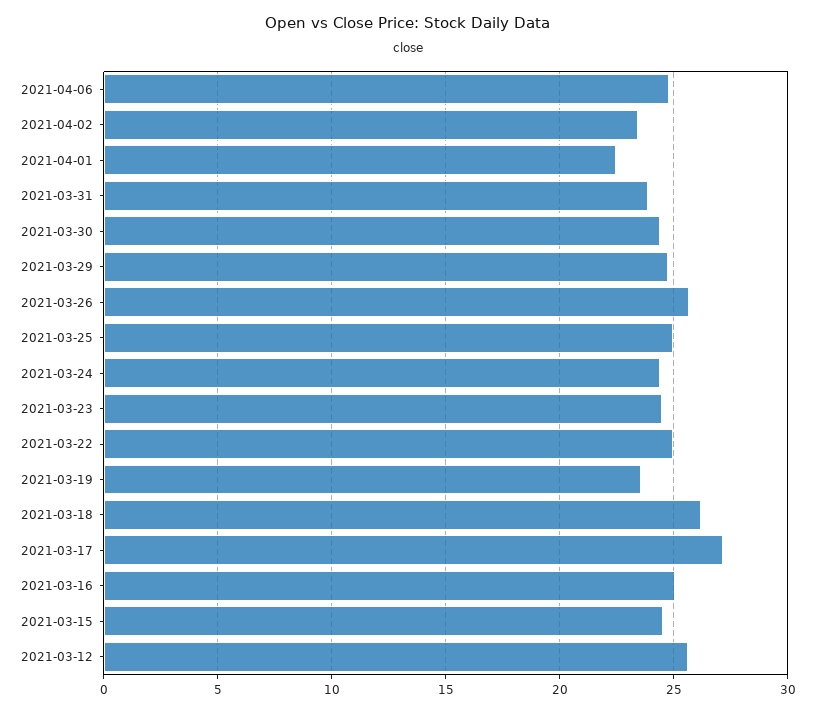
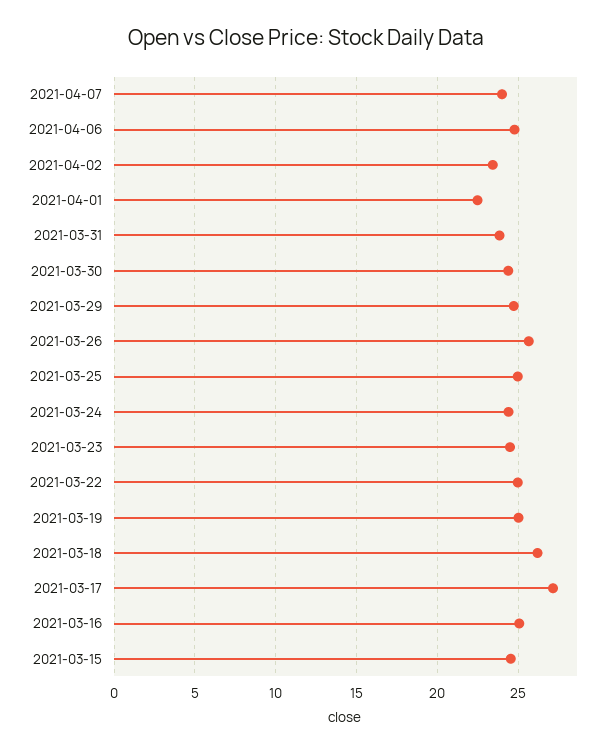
2021-03-19: 23.5 -> 25
2021-03-12: 25.5 -> none
2021-04-07: none -> 24

